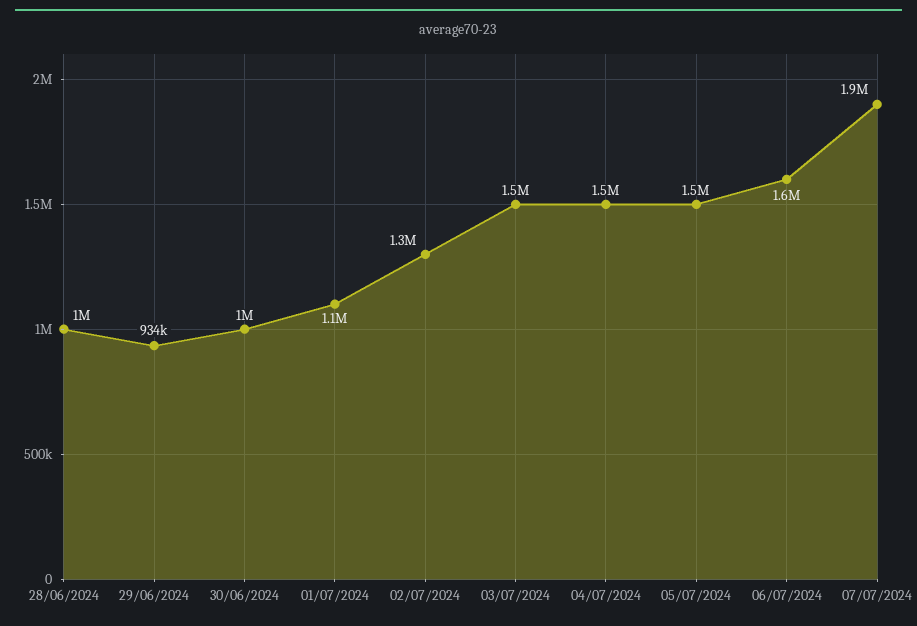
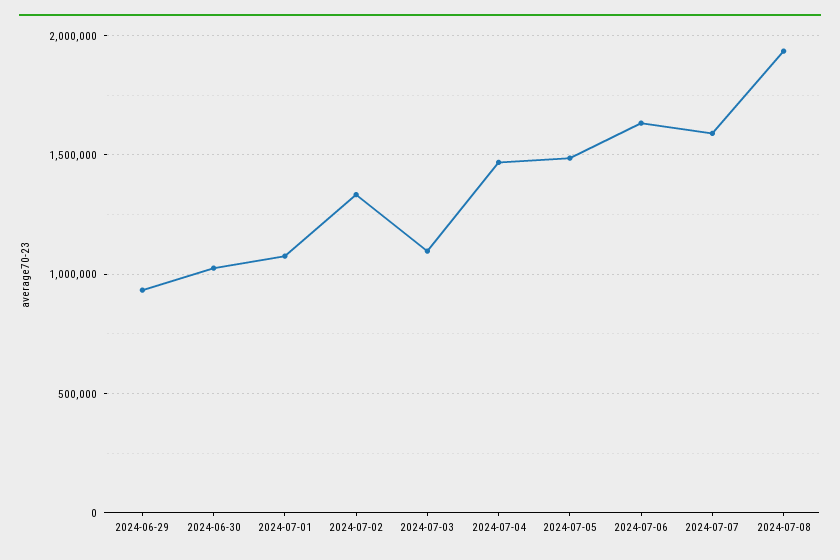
28/06/2024: 1000000 -> none
03/07/2024: 1500000 -> 1100000
07/07/2024: 1900000 -> 1600000
2024-07-08: none -> 1950000

